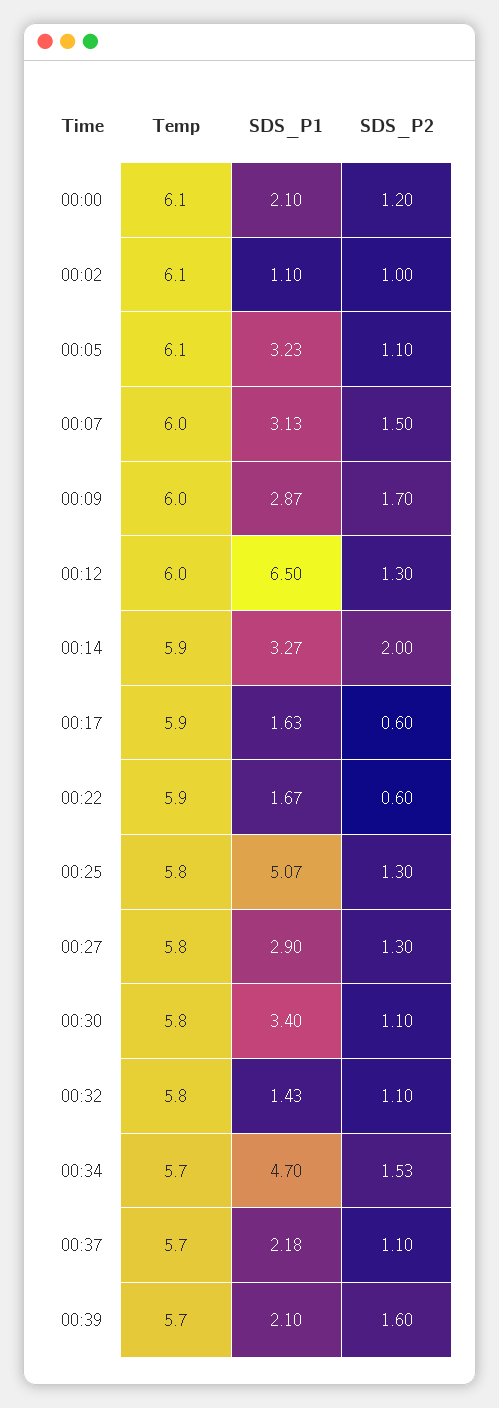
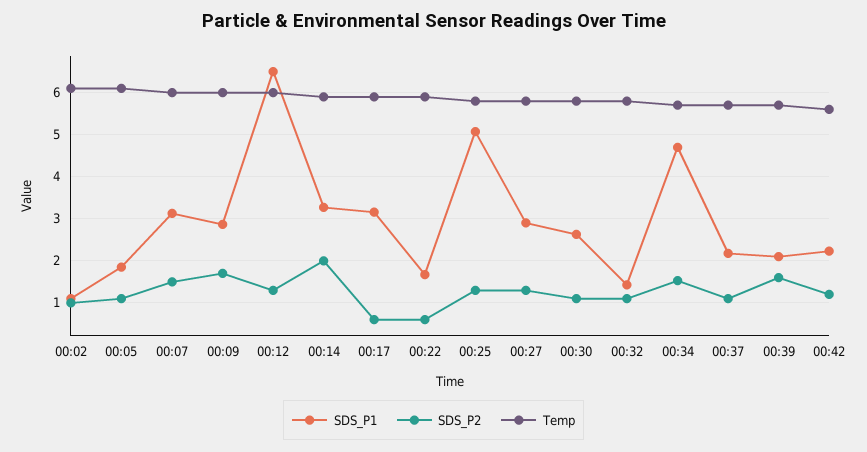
Temp, 00:00: 6.1 -> none
SDS_P1, 00:00: 2.1 -> none
SDS_P2, 00:00: 1.2 -> none
SDS_P1, 00:05: 3.23 -> 1.8
SDS_P1, 00:17: 1.63 -> 3.2
SDS_P1, 00:30: 3.4 -> 2.6
SDS_P1, 00:42: none -> 2.2
SDS_P2, 00:42: none -> 1.2
Temp, 00:42: none -> 5.6

